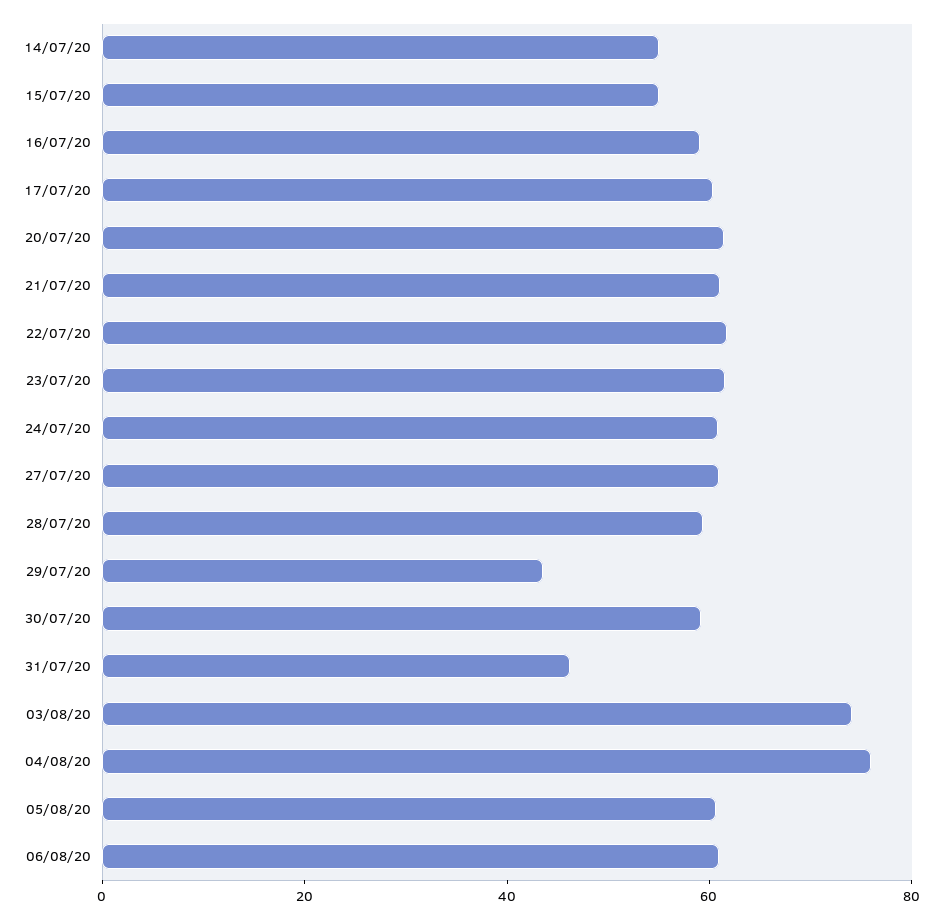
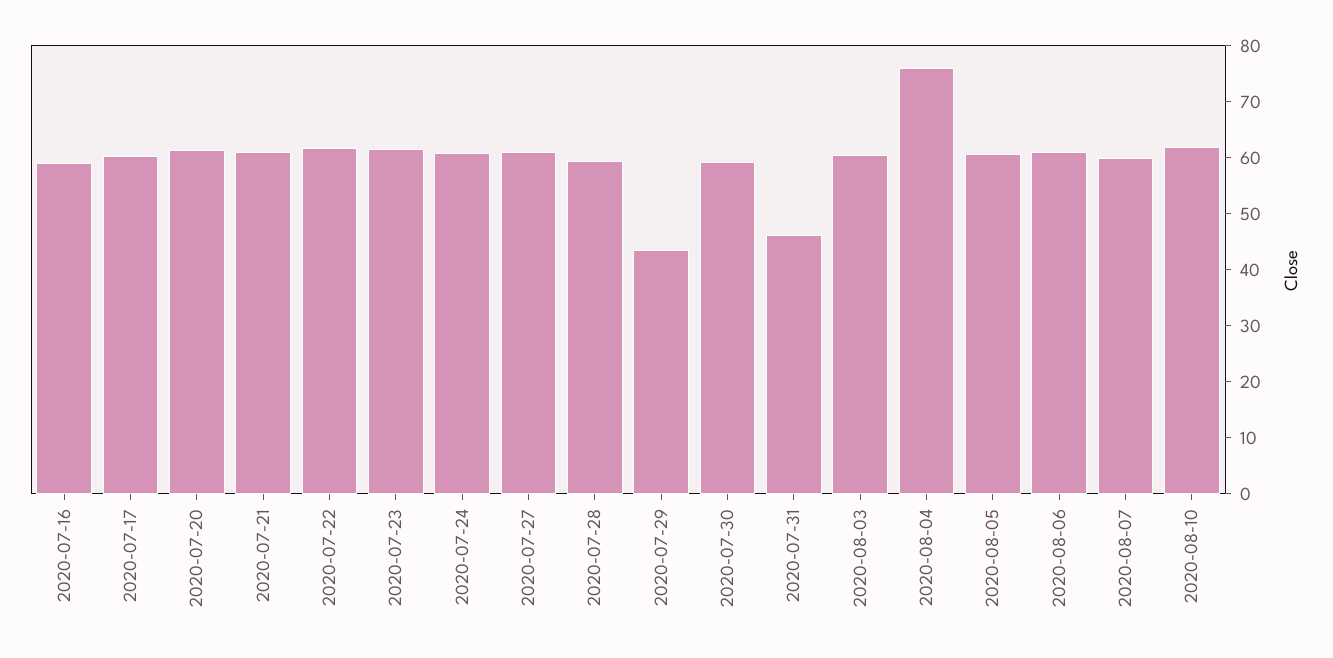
14/07/20: 55 -> none
15/07/20: 55 -> none
03/08/20: 75 -> 60
2020-08-07: none -> 60
2020-08-10: none -> 62

